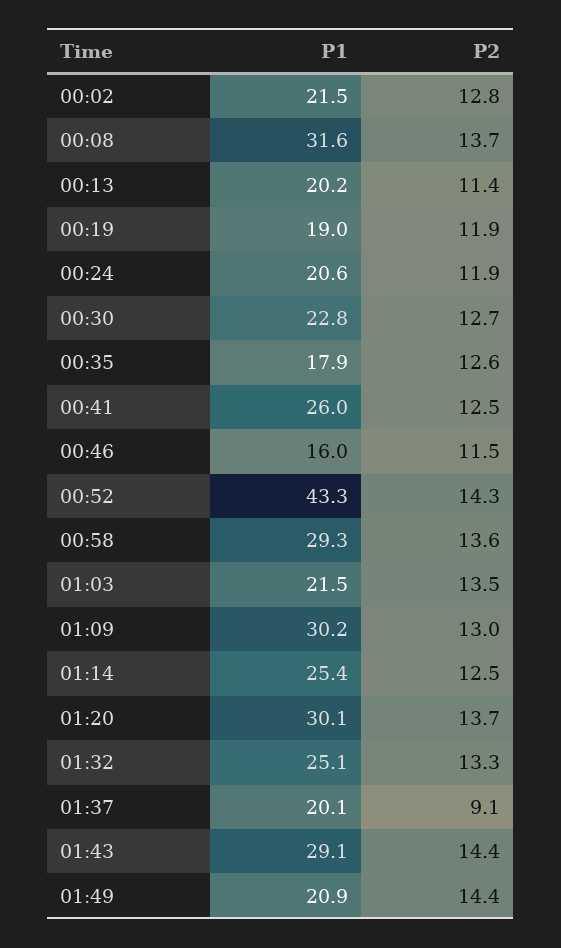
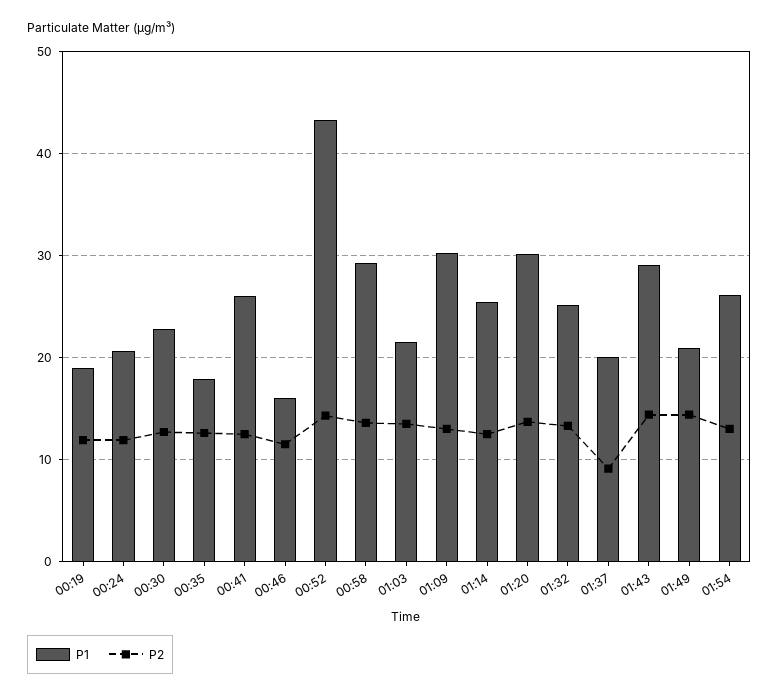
P1, 00:02: 21.5 -> none
P2, 00:02: 12.8 -> none
P1, 00:08: 31.6 -> none
P2, 00:08: 13.7 -> none
P1, 00:13: 20.2 -> none
P2, 00:13: 11.4 -> none
P1, 01:54: none -> 26
P2, 01:54: none -> 13

